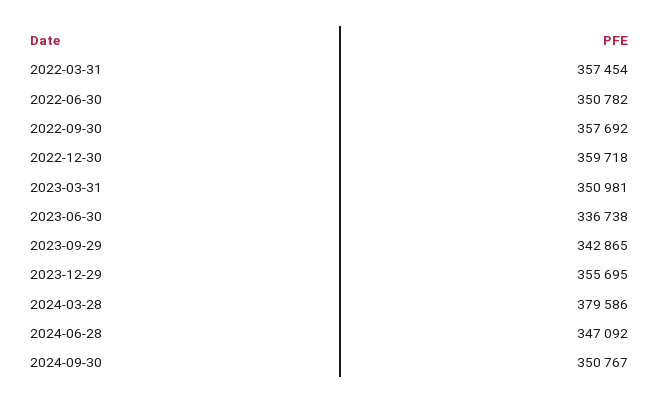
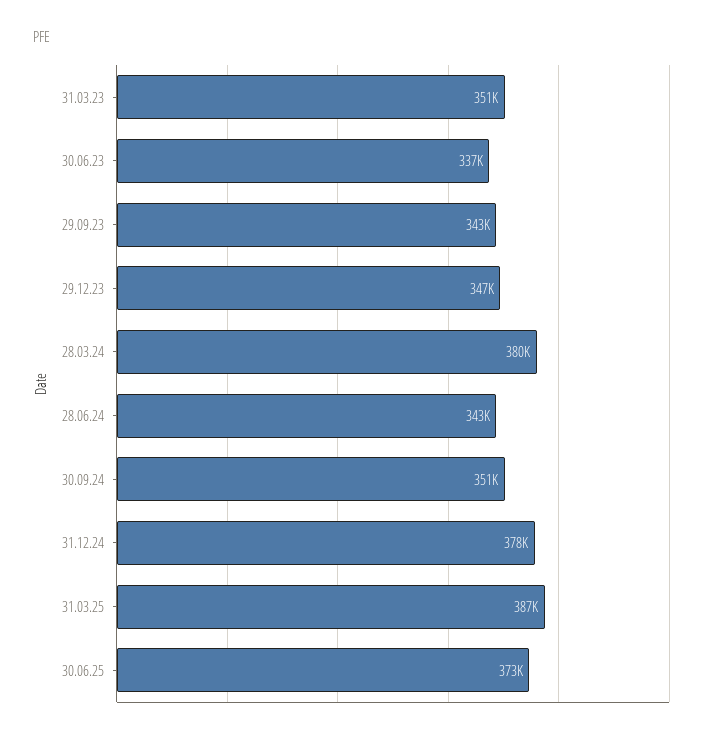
2022-03-31: 357454 -> none
2022-06-30: 350782 -> none
2022-09-30: 357692 -> none
2022-12-30: 359718 -> none
2023-12-29: 355695 -> 347000
2024-06-28: 347092 -> 343000
31.12.24: none -> 378000
31.03.25: none -> 387000
30.06.25: none -> 373000

